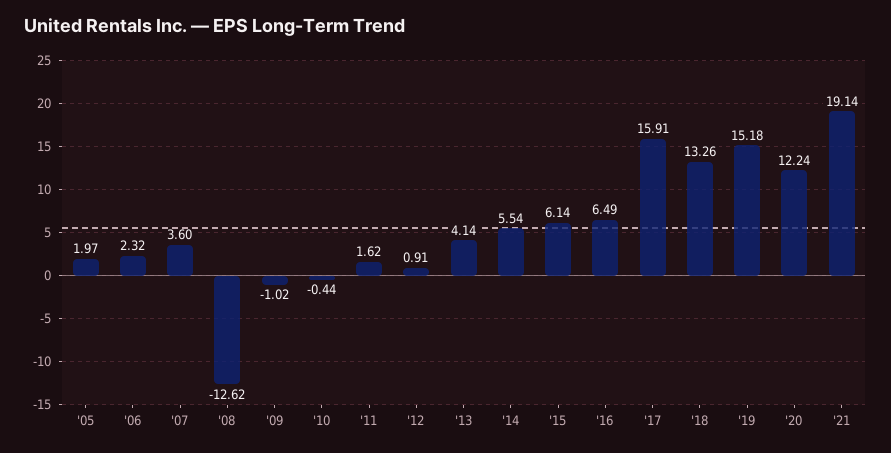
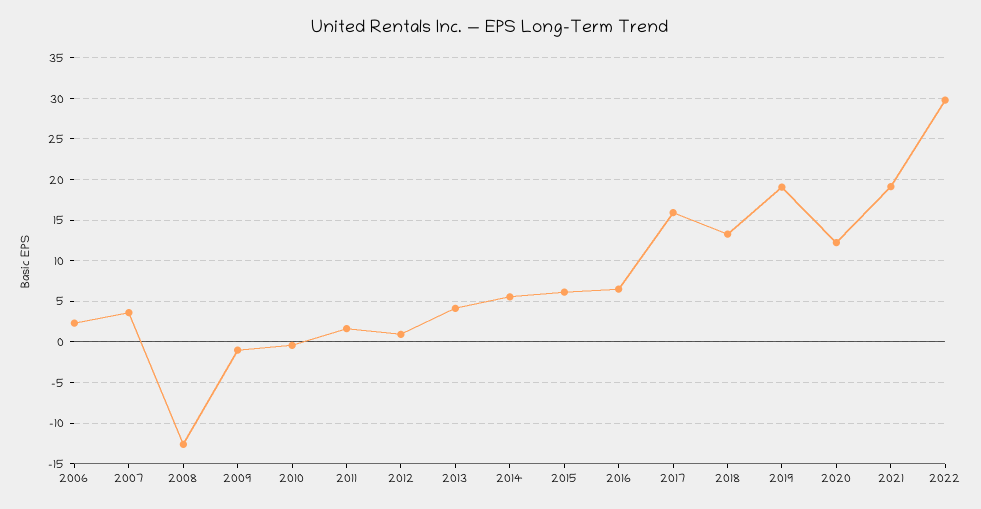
'05: 1.97 -> none
'19: 15.18 -> 19
2022: none -> 30

